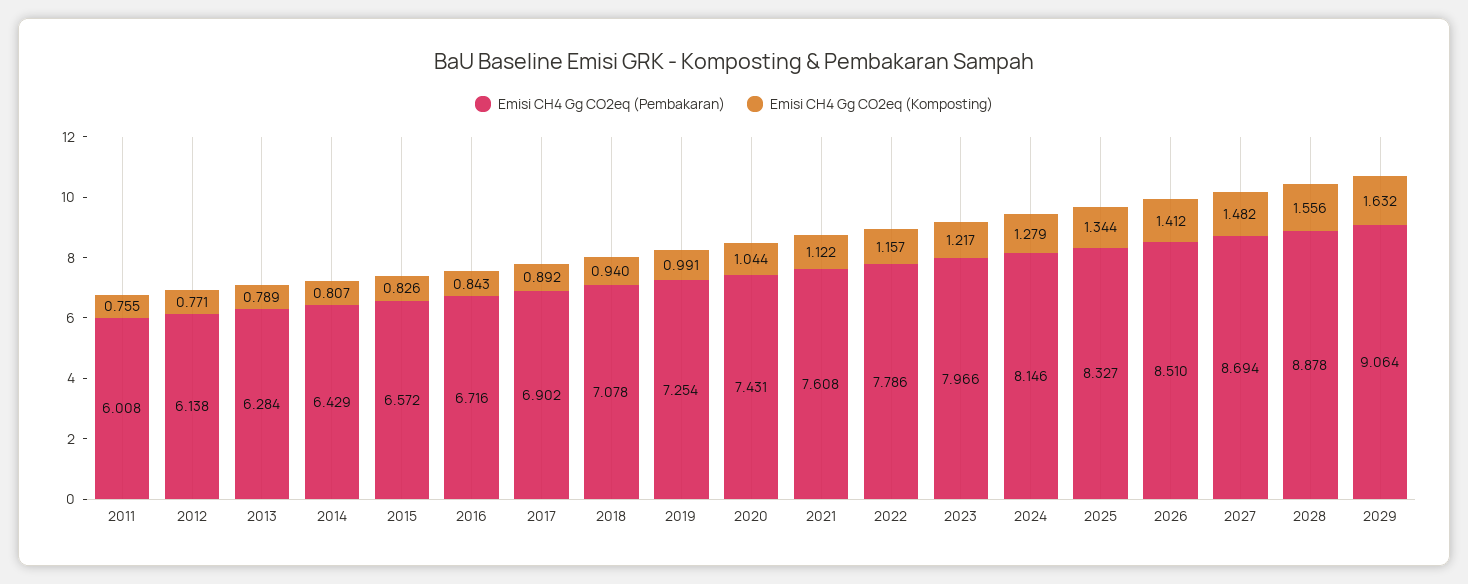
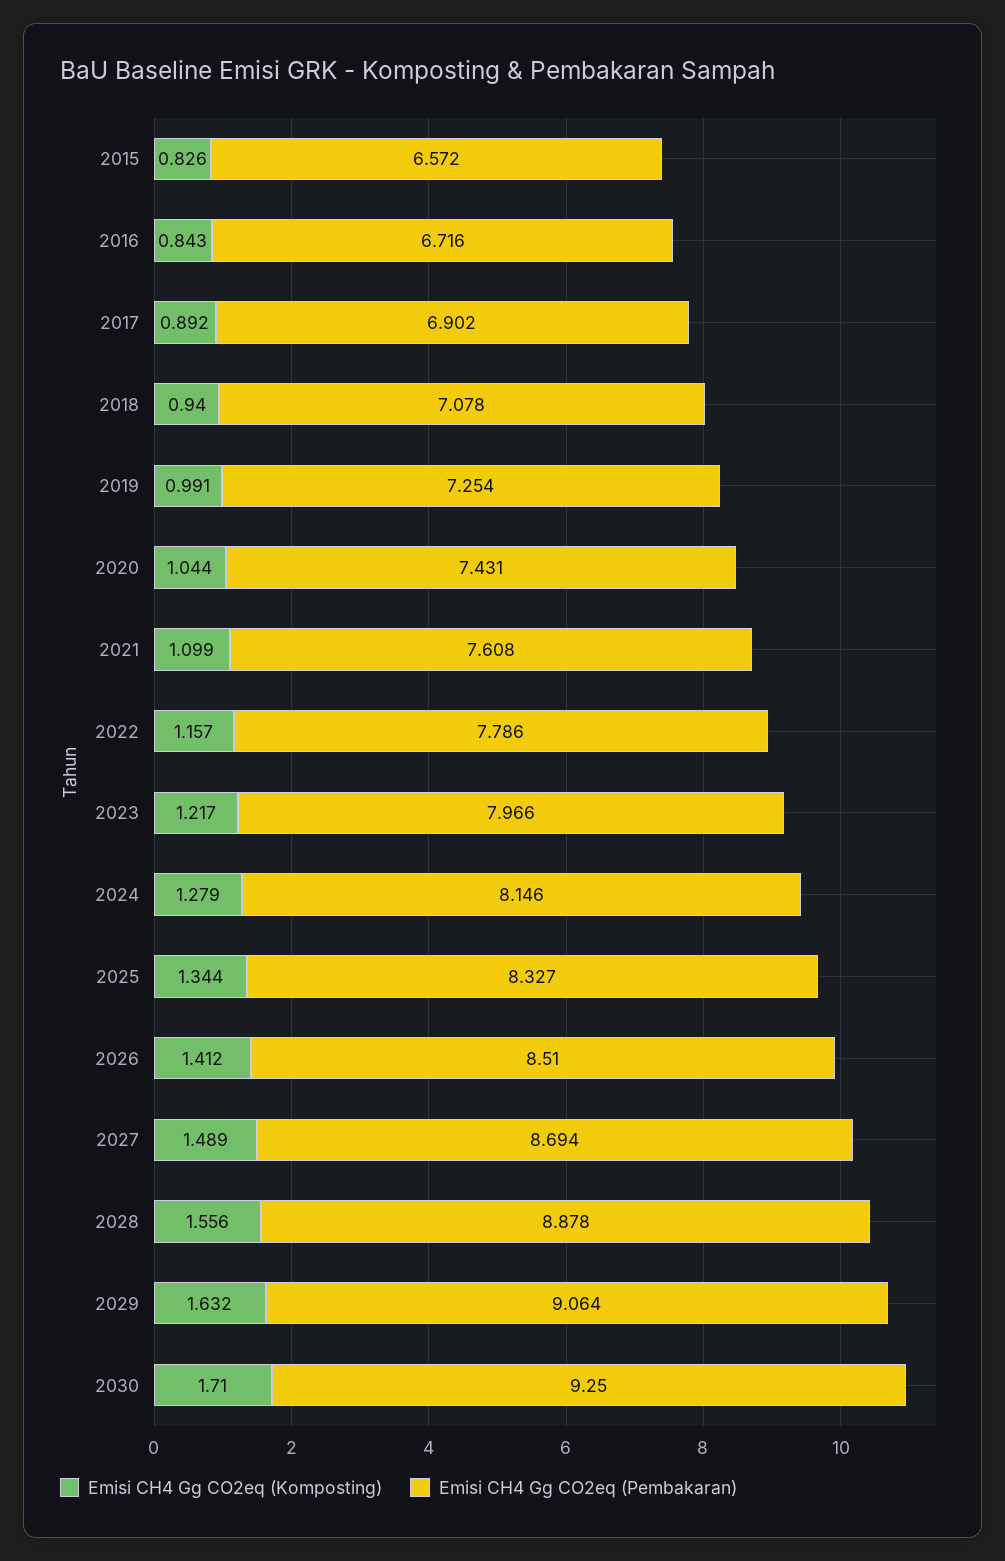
Emisi CH4 Gg CO2eq (Pembakaran), 2011: 6.008 -> none
Emisi CH4 Gg CO2eq (Komposting), 2011: 0.755 -> none
Emisi CH4 Gg CO2eq (Pembakaran), 2012: 6.138 -> none
Emisi CH4 Gg CO2eq (Komposting), 2012: 0.771 -> none
Emisi CH4 Gg CO2eq (Pembakaran), 2013: 6.284 -> none
Emisi CH4 Gg CO2eq (Komposting), 2013: 0.789 -> none
Emisi CH4 Gg CO2eq (Pembakaran), 2014: 6.429 -> none
Emisi CH4 Gg CO2eq (Komposting), 2014: 0.807 -> none
Emisi CH4 Gg CO2eq (Komposting), 2021: 1.122 -> 1.099
Emisi CH4 Gg CO2eq (Komposting), 2027: 1.482 -> 1.489
Emisi CH4 Gg CO2eq (Komposting), 2030: none -> 1.71
Emisi CH4 Gg CO2eq (Pembakaran), 2030: none -> 9.25

